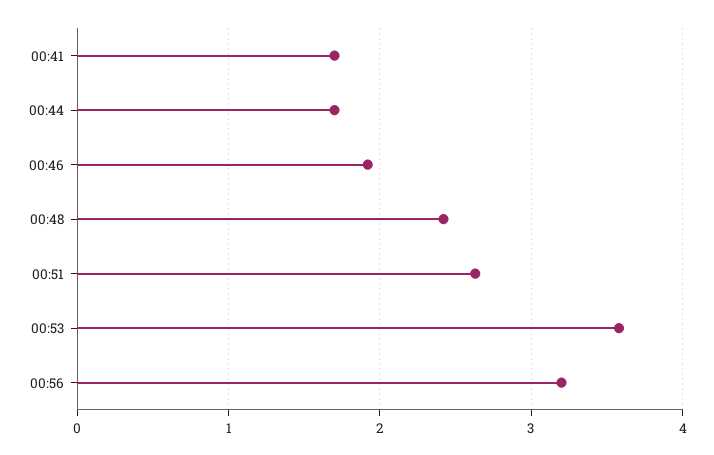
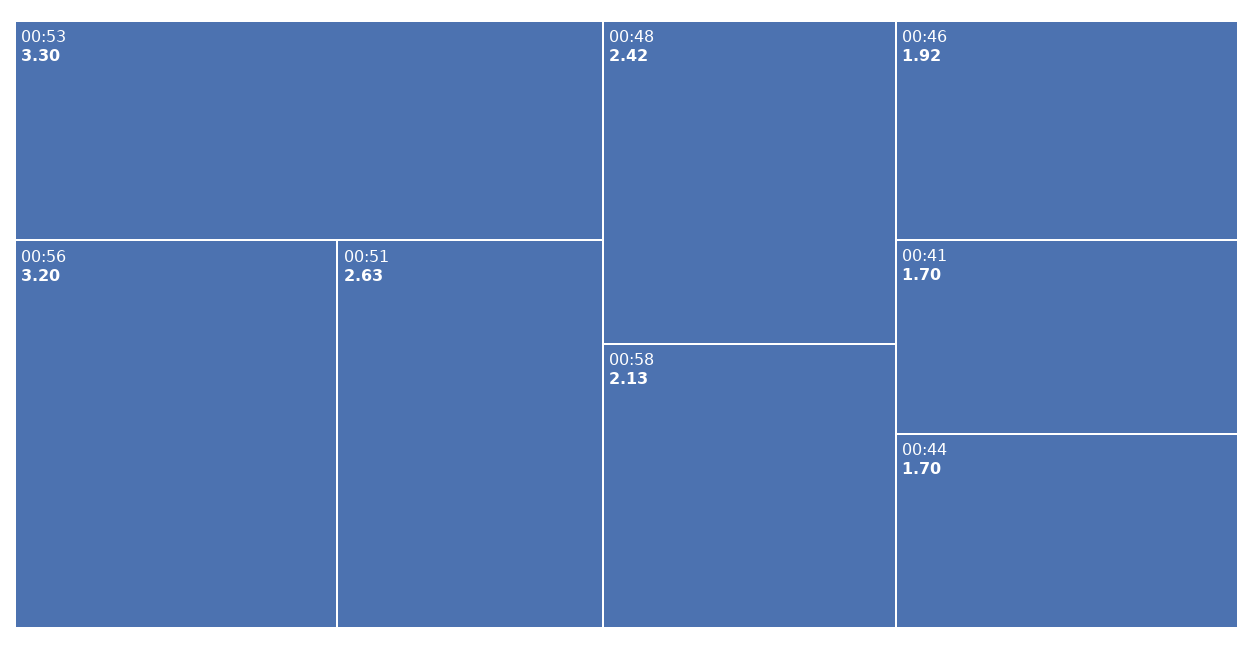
00:53: 3.6 -> 3.3
00:58: none -> 2.13

